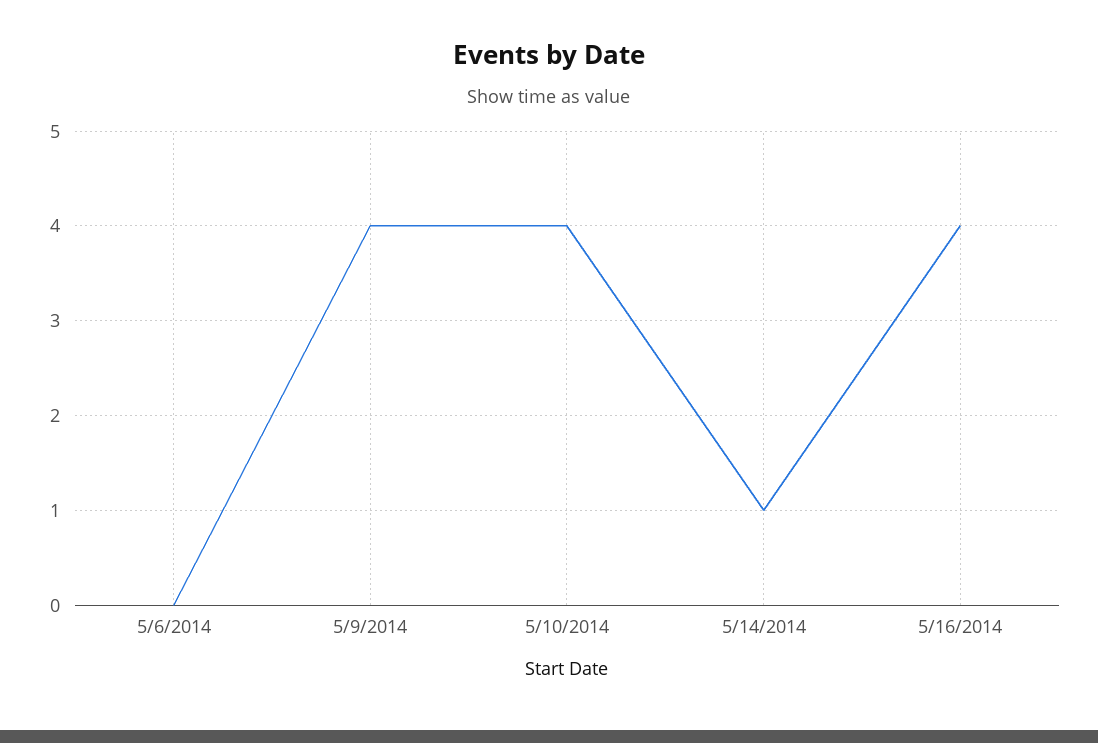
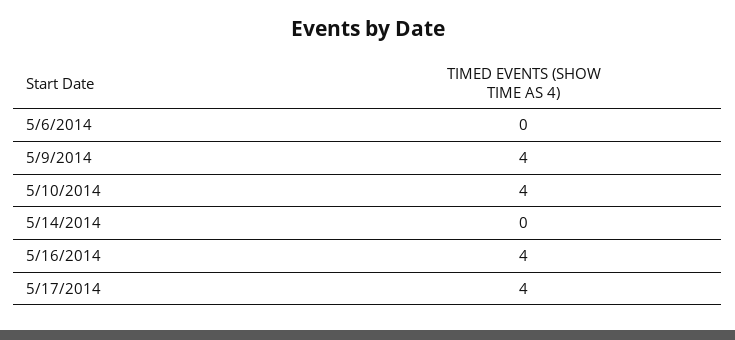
5/14/2014: 1 -> 0
5/17/2014: none -> 4

